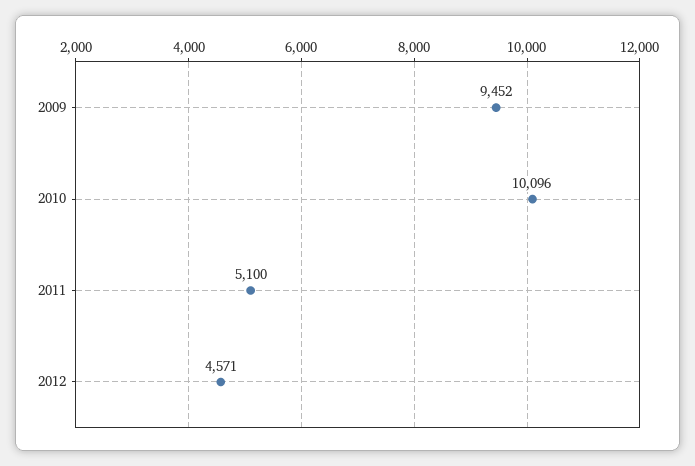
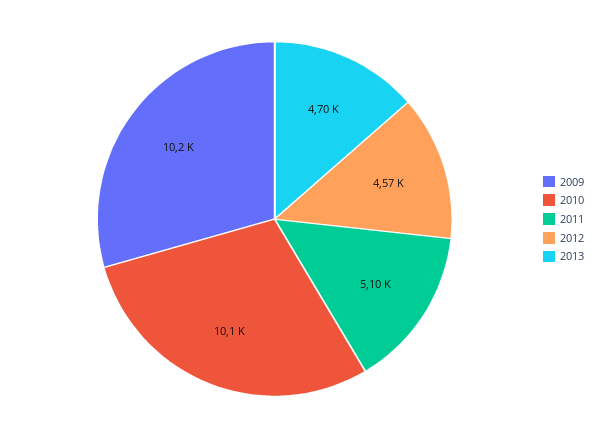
2009: 9452 -> 10200
2013: none -> 4700

